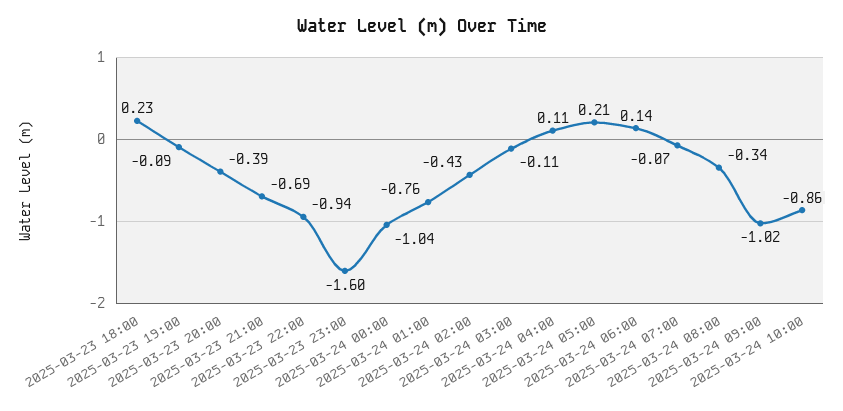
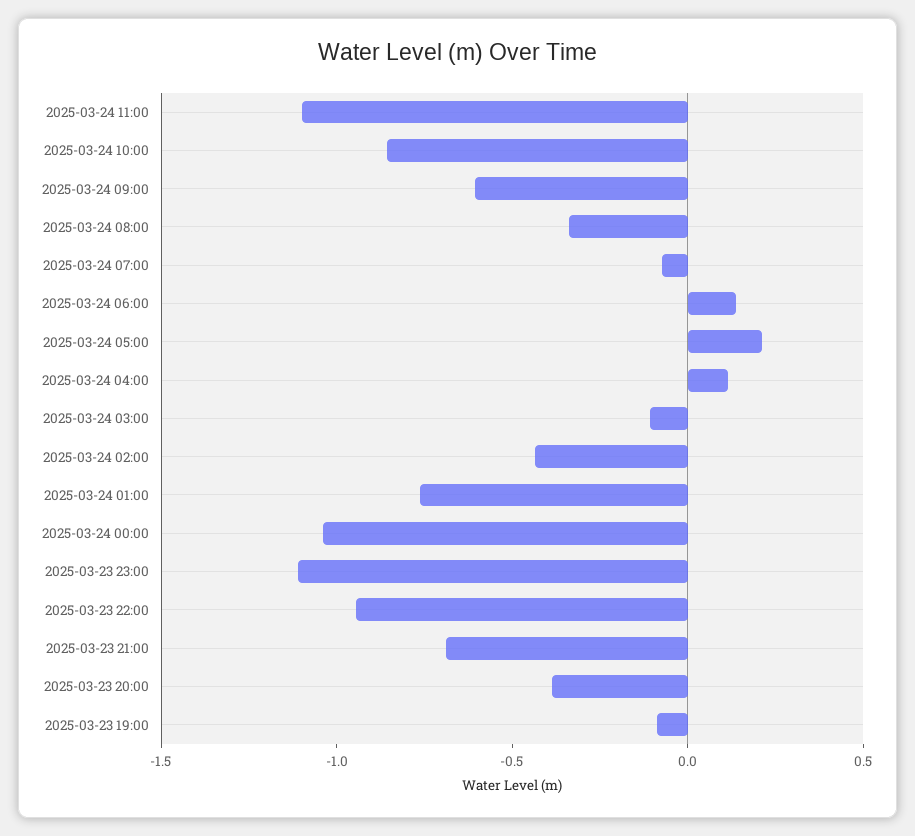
2025-03-23 18:00: 0.23 -> none
2025-03-23 23:00: -1.6 -> -1.1
2025-03-24 09:00: -1.02 -> -0.6
2025-03-24 11:00: none -> -1.1

